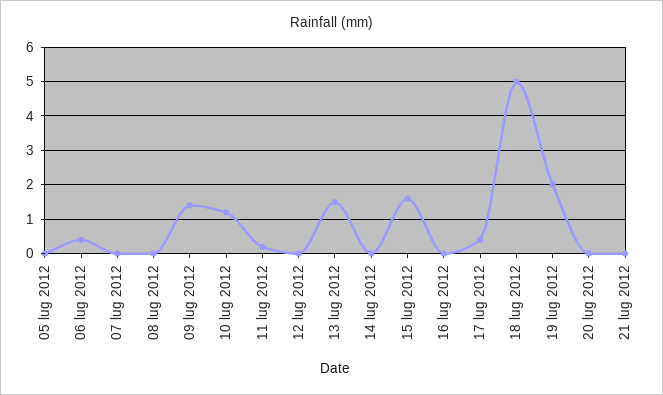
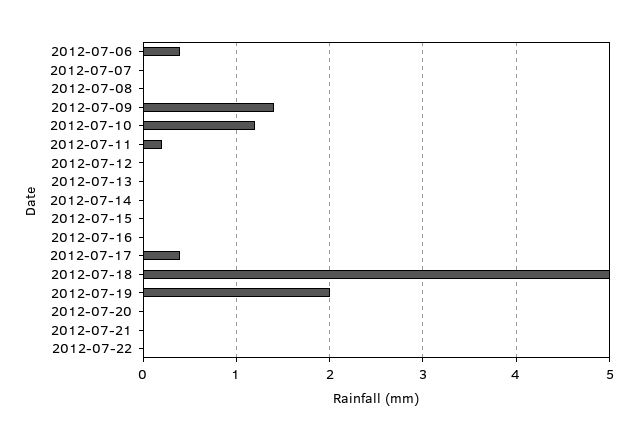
05 lug 2012: 0 -> none
13 lug 2012: 1.5 -> 0
15 lug 2012: 1.5 -> 0
2012-07-22: none -> 0

